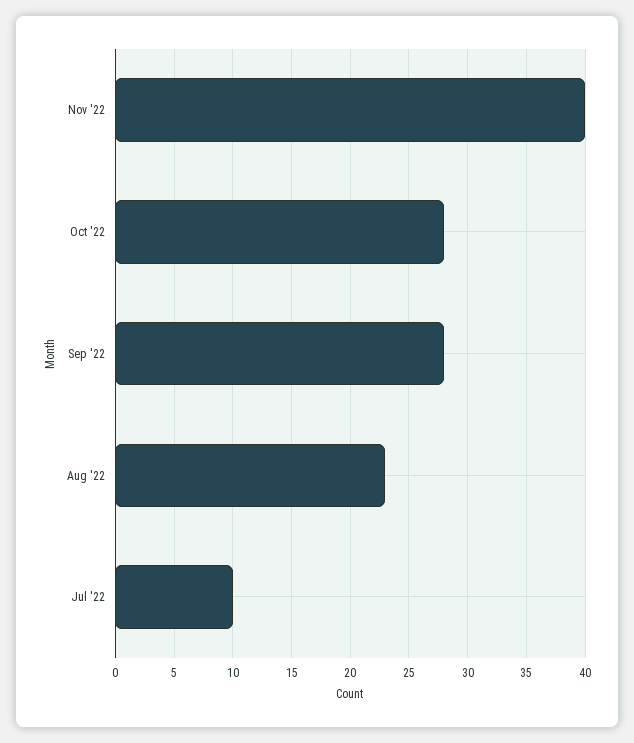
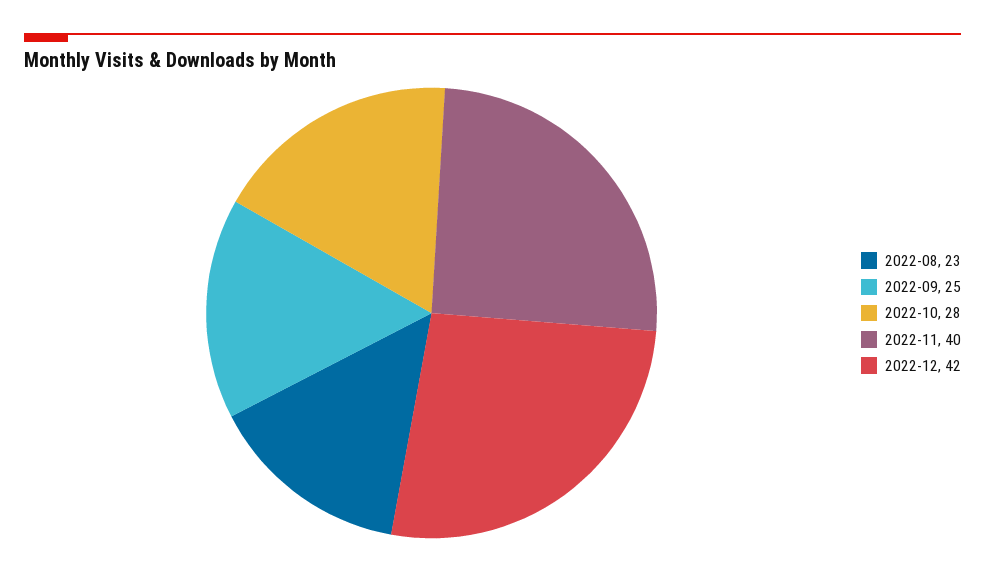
Sep '22: 28 -> 25
Jul '22: 10 -> none
2022-12: none -> 42

